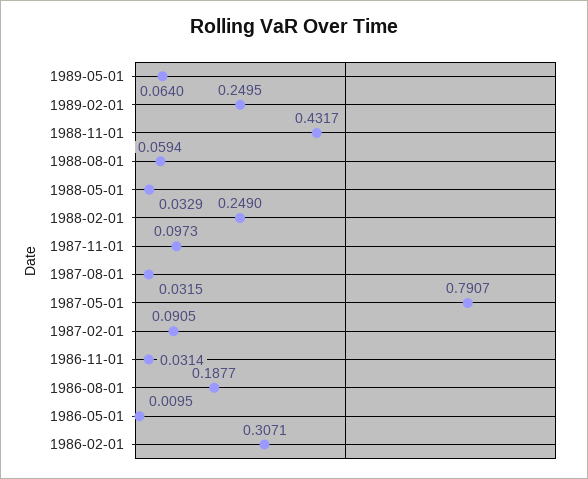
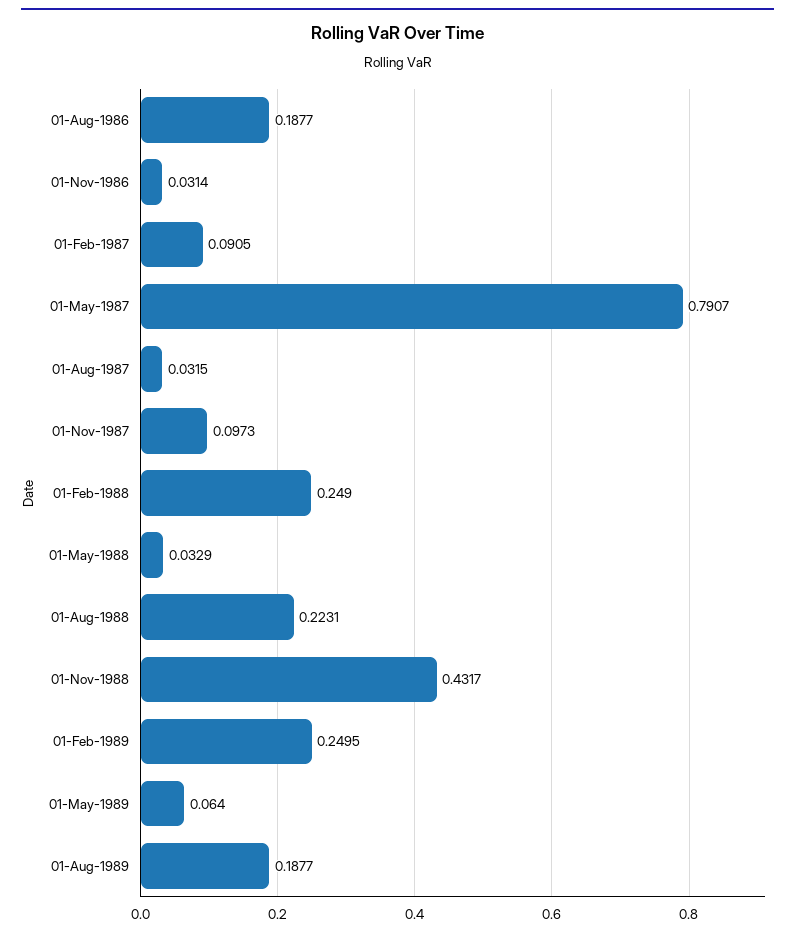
1988-08-01: 0.0594 -> 0.2231
1986-05-01: 0.0095 -> none
1986-02-01: 0.3071 -> none
01-Aug-1989: none -> 0.1877

